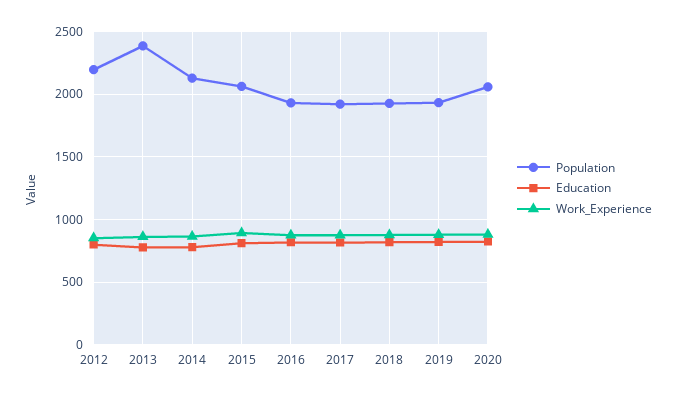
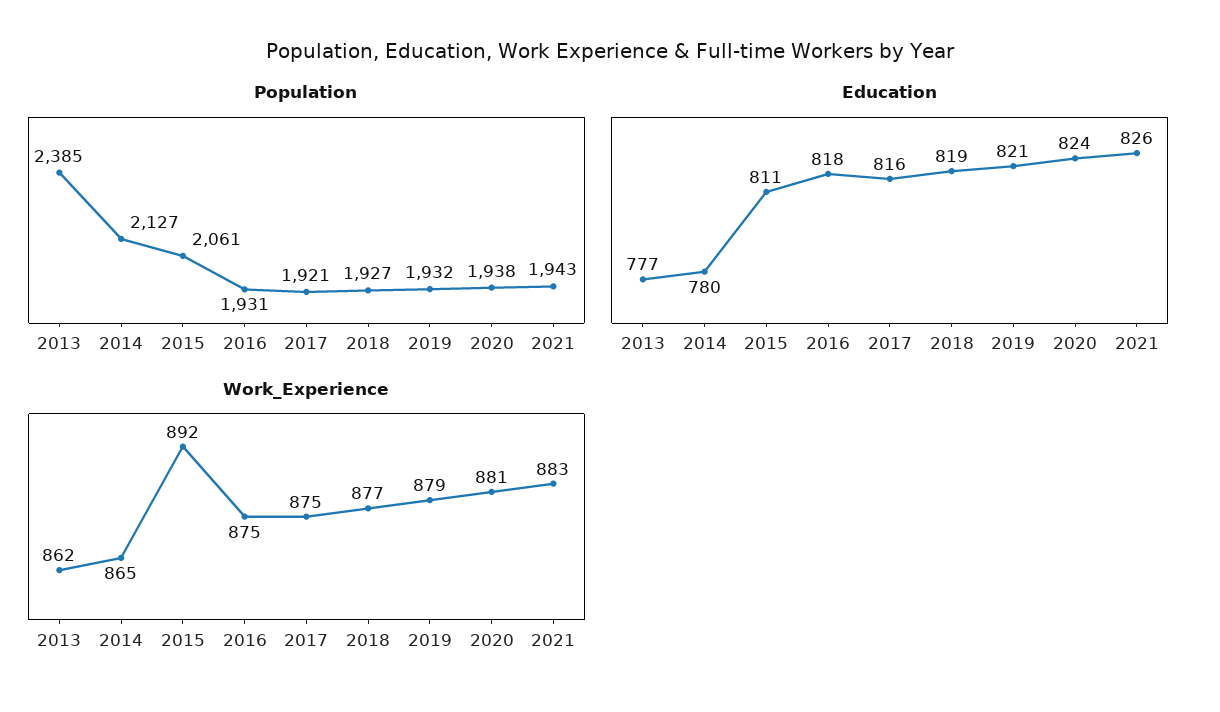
Population, 2012: 2200 -> none
Education, 2012: 800 -> none
Work_Experience, 2012: 850 -> none
Population, 2020: 2050 -> 1938
Population, 2021: none -> 1943
Education, 2021: none -> 826
Work_Experience, 2021: none -> 883

